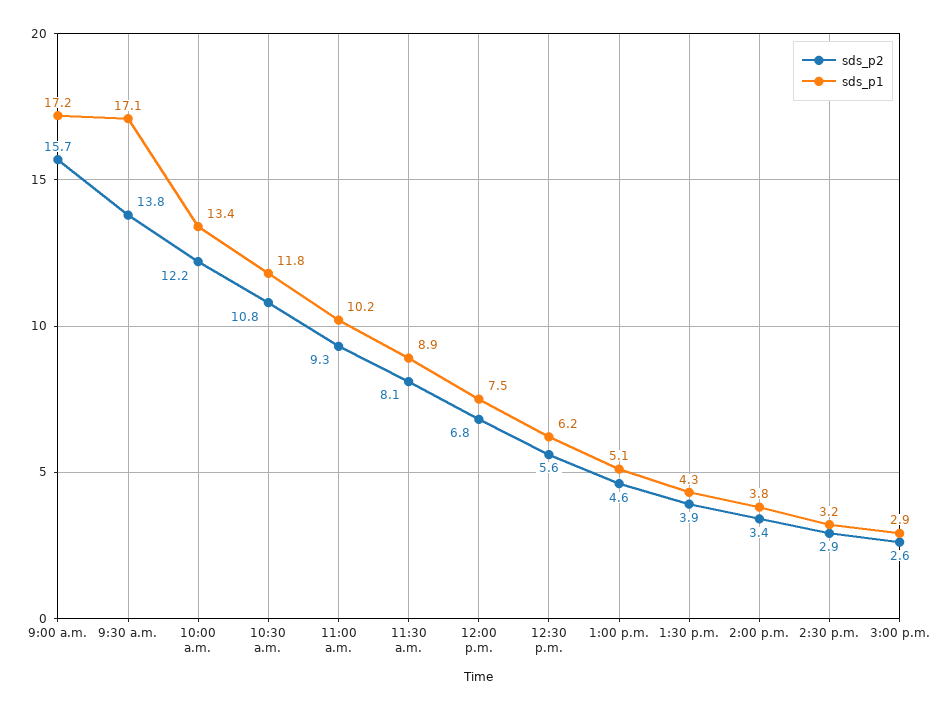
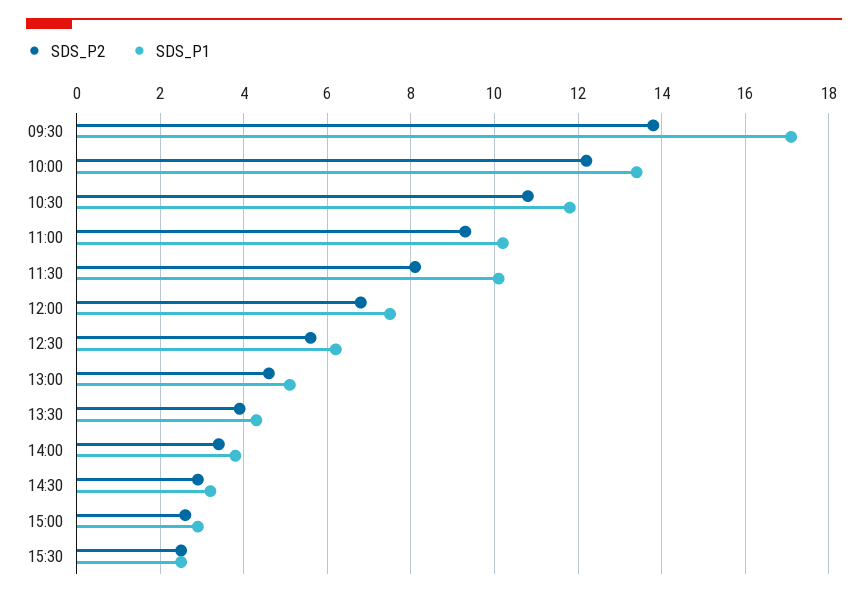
sds_p2, 9:00 a.m.: 15.7 -> none
sds_p1, 9:00 a.m.: 17.2 -> none
sds_p1, 11:30 a.m.: 8.9 -> 10
sds_p2, 15:30: none -> 2.5
sds_p1, 15:30: none -> 2.5

